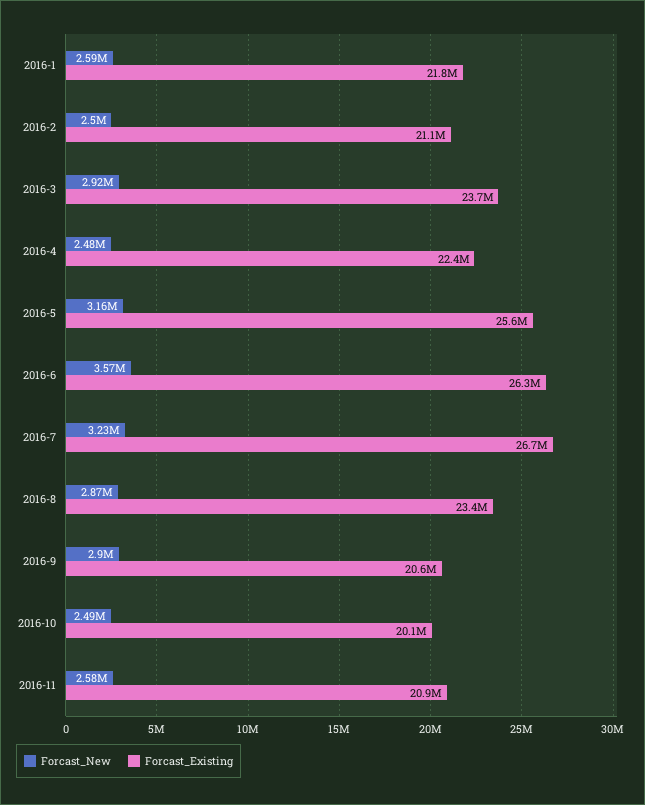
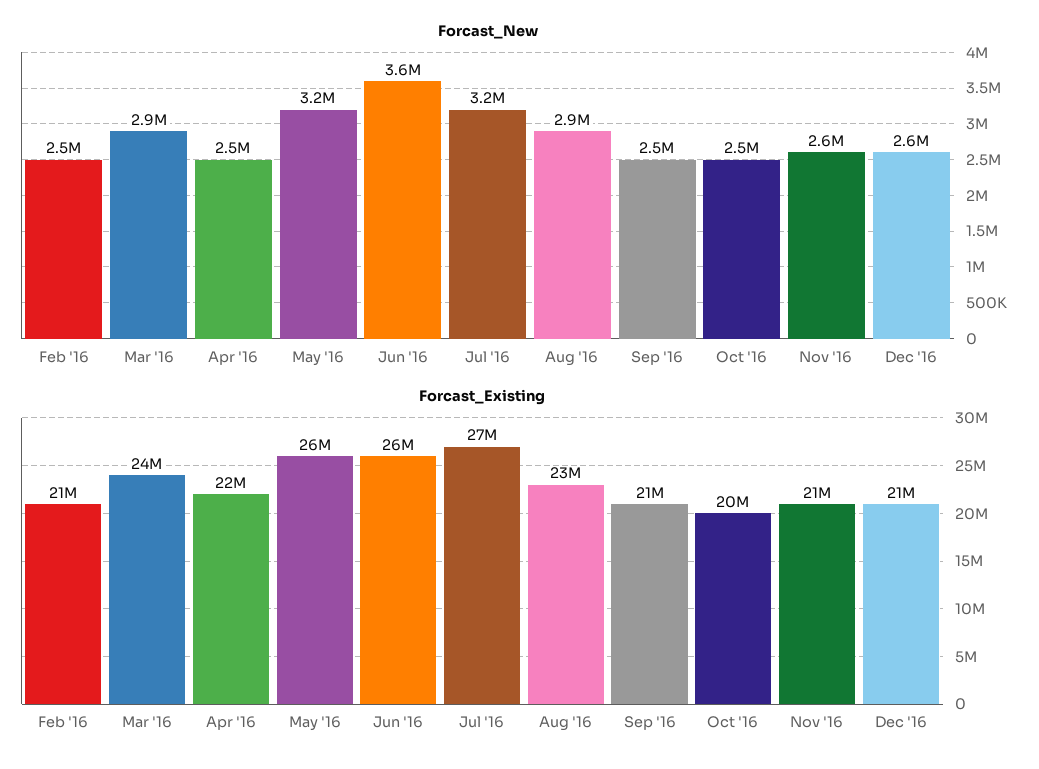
Forcast_New, 2016-1: 2590000 -> none
Forcast_Existing, 2016-1: 21800000 -> none
Forcast_New, 2016-9: 2900000 -> 2500000
Forcast_New, Dec '16: none -> 2600000
Forcast_Existing, Dec '16: none -> 21000000

